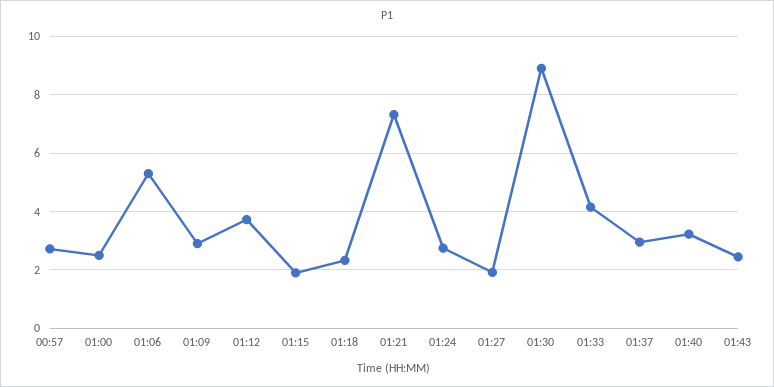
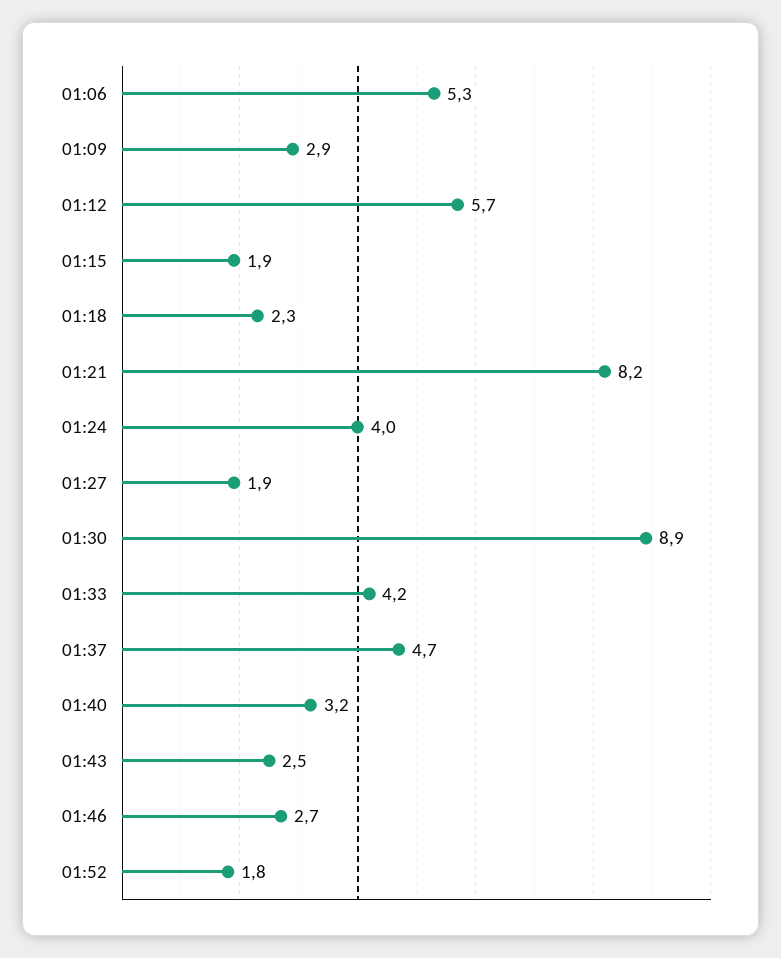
00:57: 2.75 -> none
01:00: 2.5 -> none
01:12: 3.75 -> 5.7
01:21: 7.25 -> 8.2
01:24: 2.75 -> 4
01:37: 3 -> 4.7
01:46: none -> 2.7
01:52: none -> 1.8

